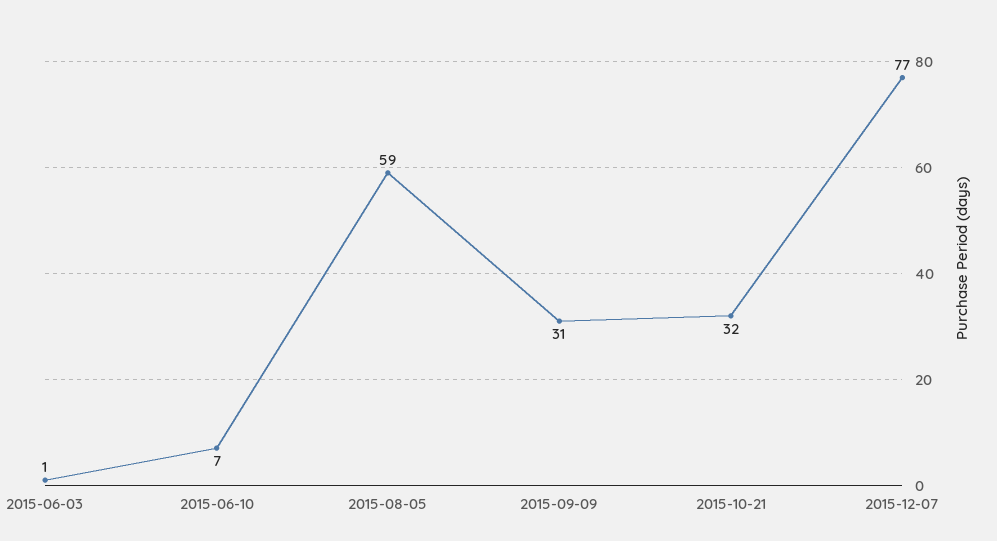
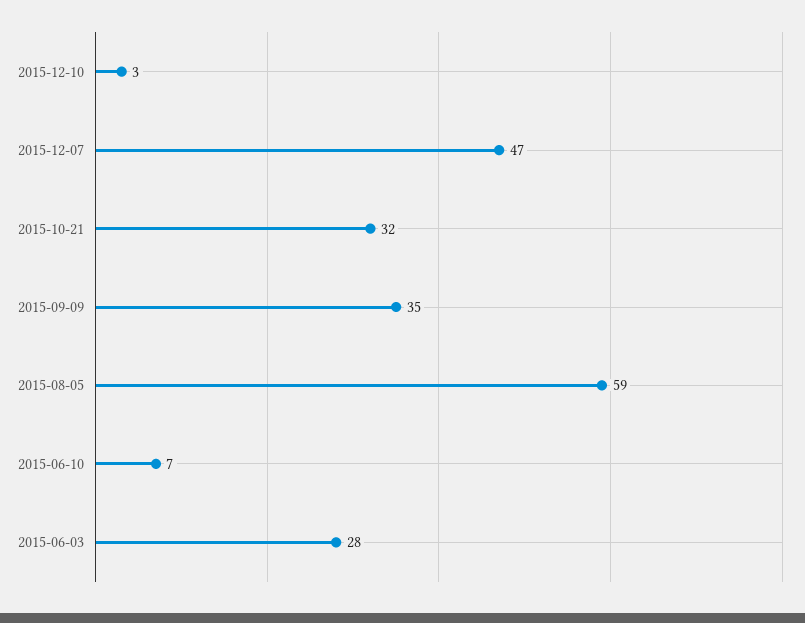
2015-06-03: 1 -> 28
2015-09-09: 31 -> 35
2015-12-07: 77 -> 47
2015-12-10: none -> 3

